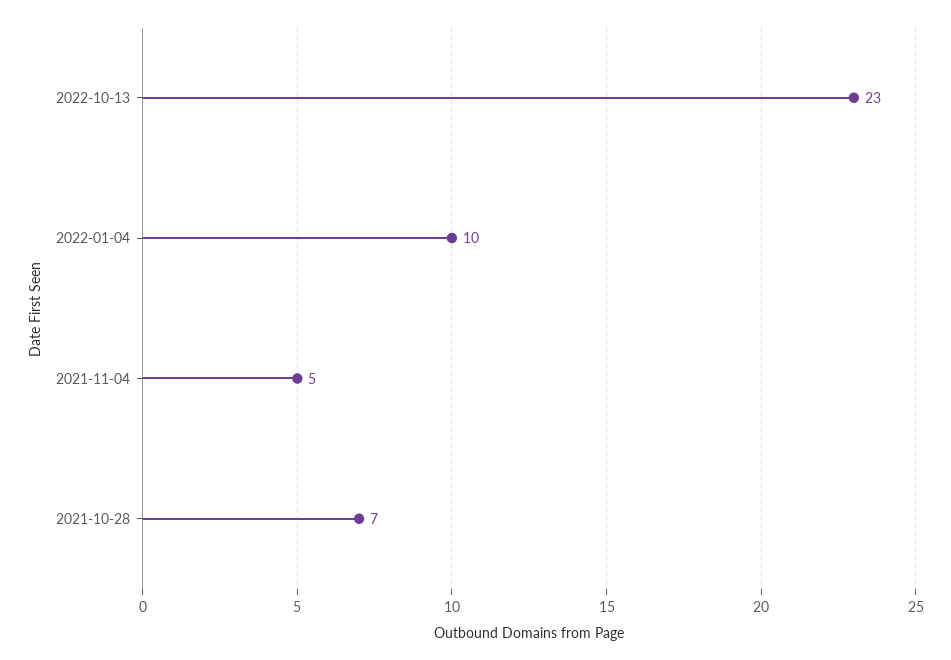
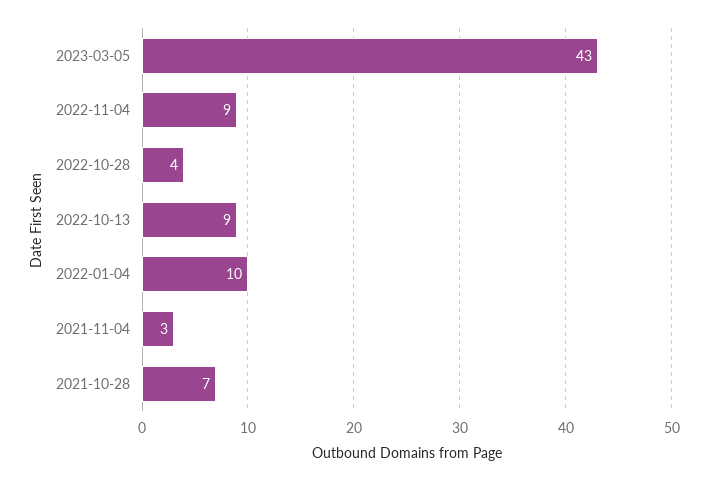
2022-10-13: 23 -> 9
2021-11-04: 5 -> 3
2023-03-05: none -> 43
2022-11-04: none -> 9
2022-10-28: none -> 4

